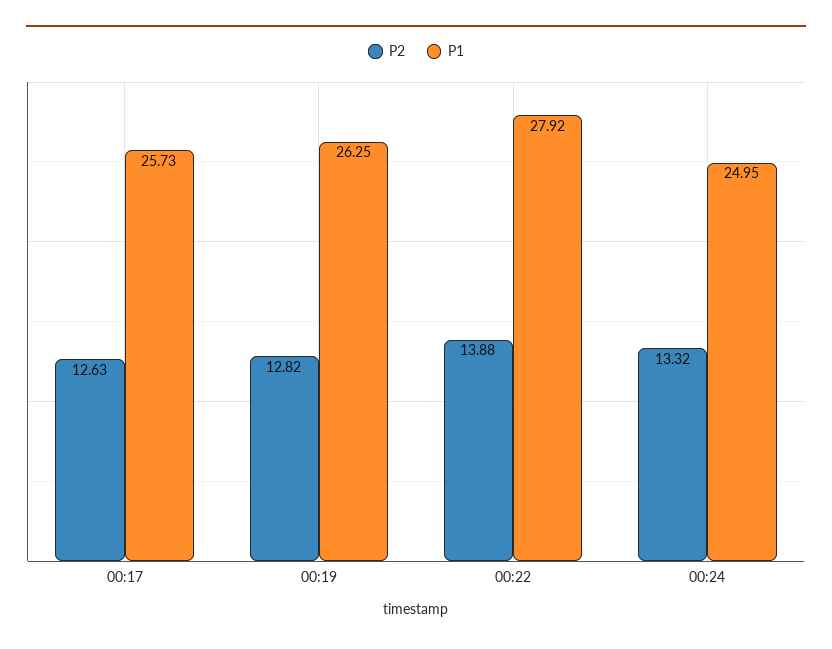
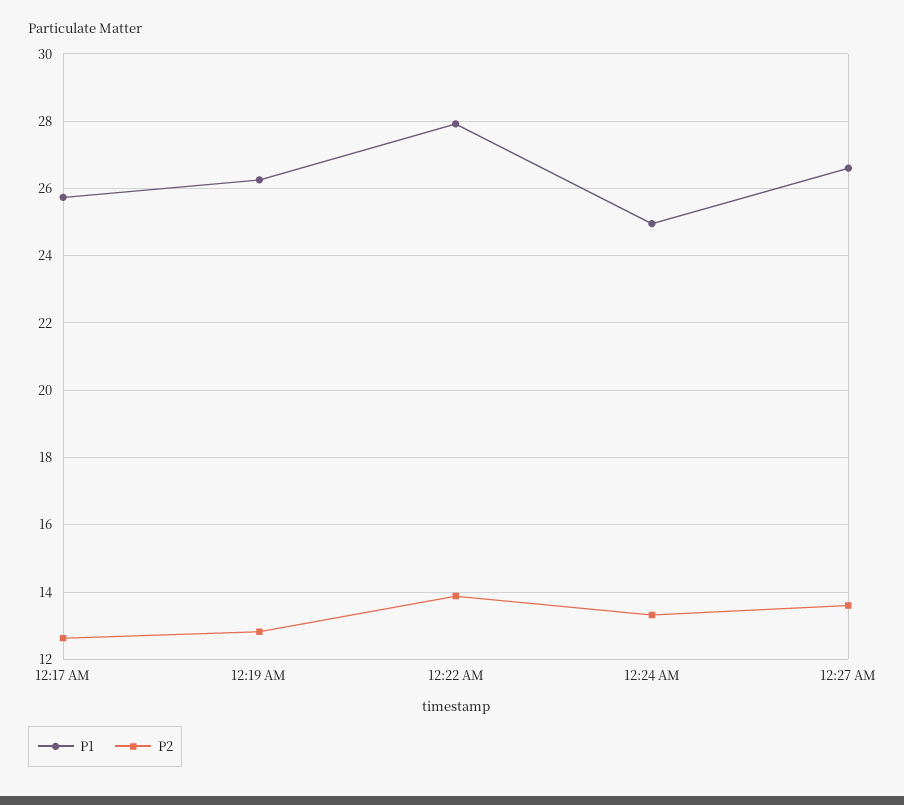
P1, 12:27 AM: none -> 26.6
P2, 12:27 AM: none -> 13.6

